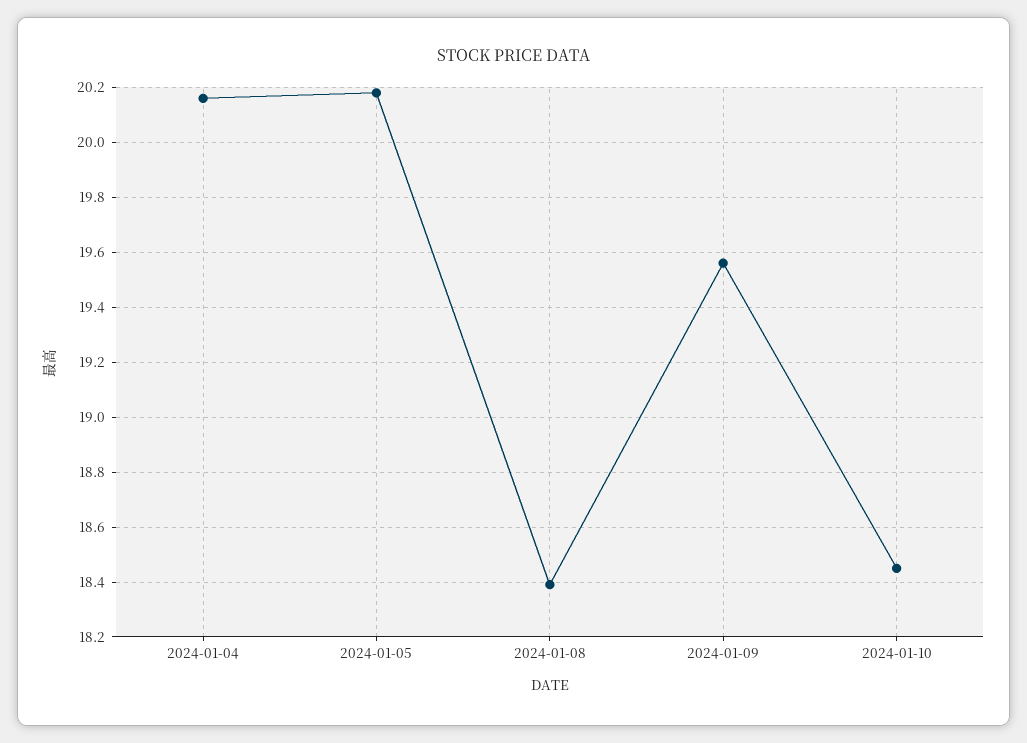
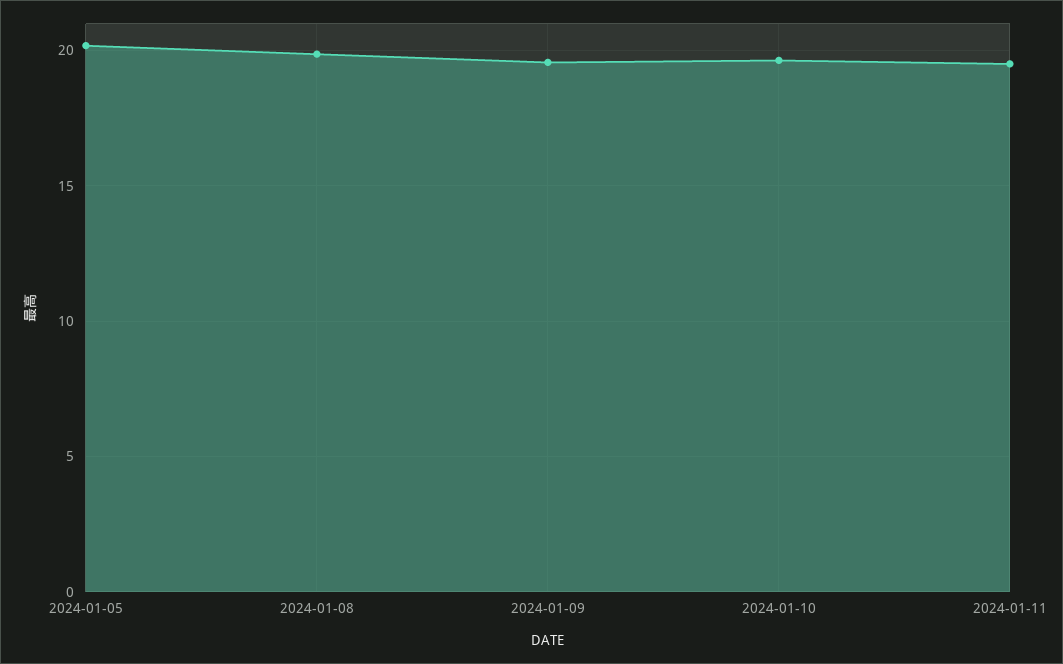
2024-01-04: 20.15 -> none
2024-01-08: 18.4 -> 20
2024-01-10: 18.45 -> 19.5
2024-01-11: none -> 19.5

